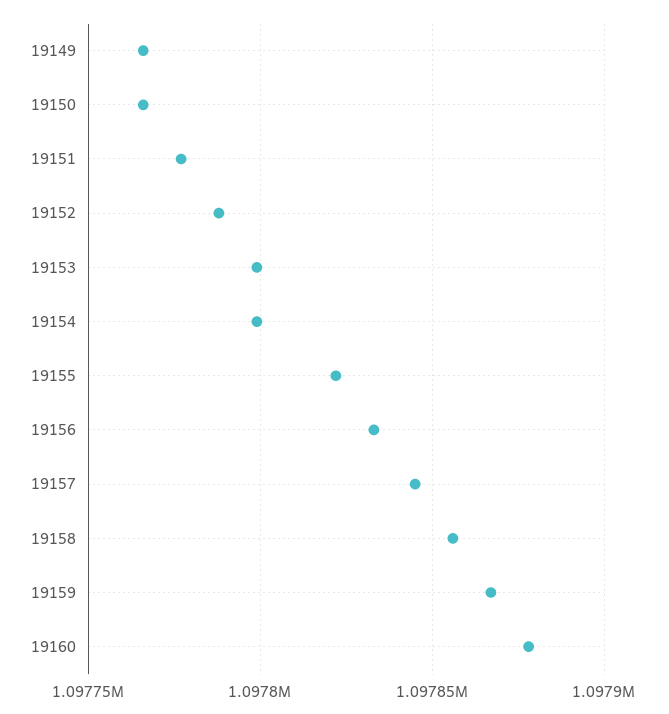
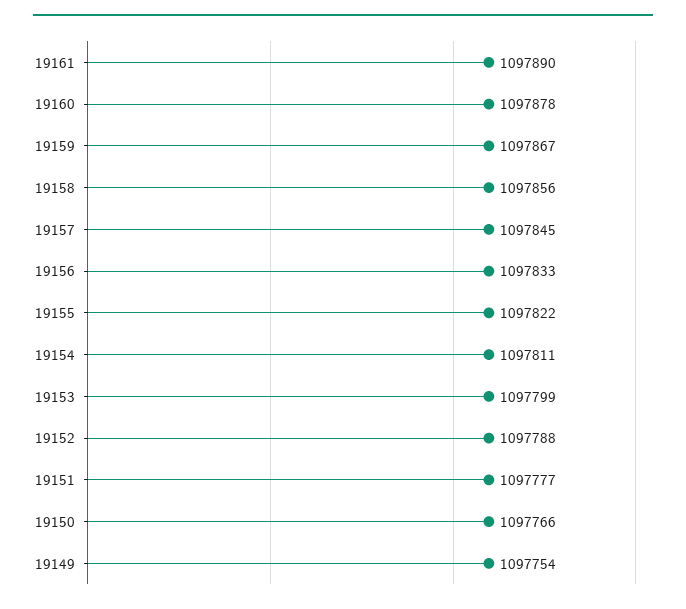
19149: 1097765 -> 1097754
19154: 1097800 -> 1097811
19161: none -> 1097890

